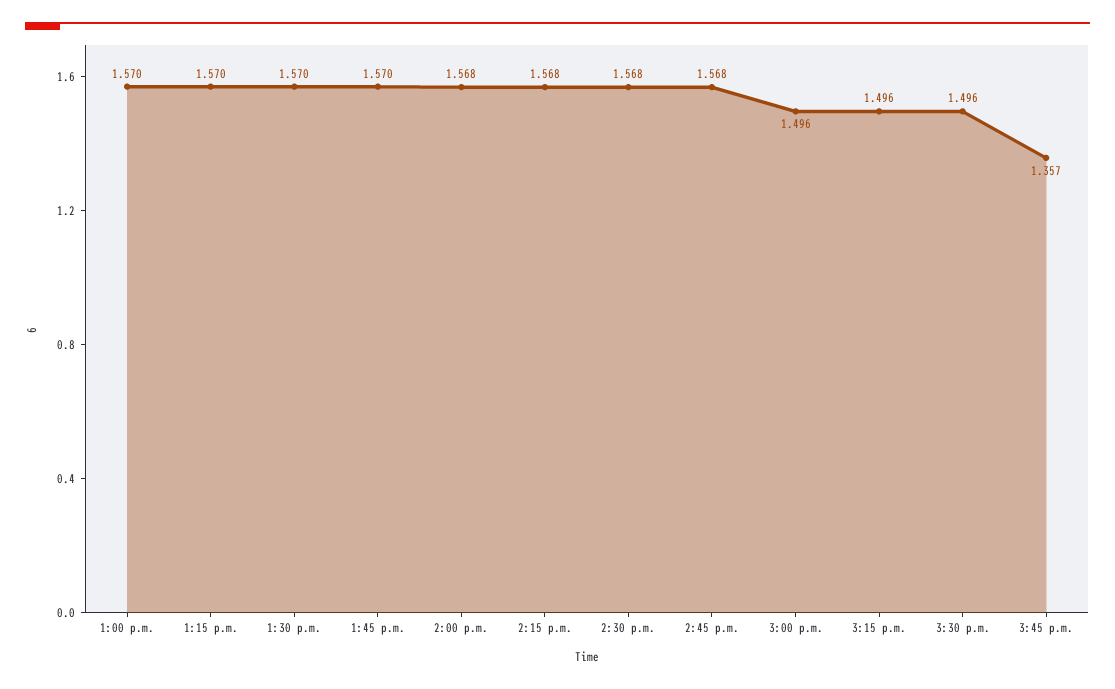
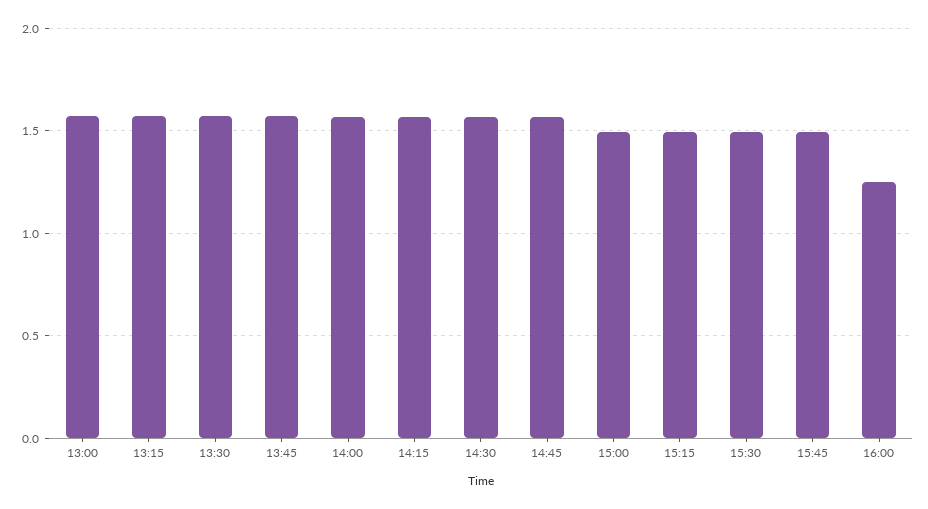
3:45 p.m.: 1.357 -> 1.5
16:00: none -> 1.25

